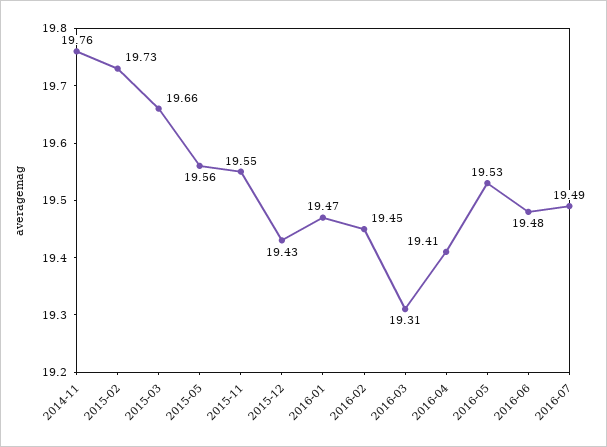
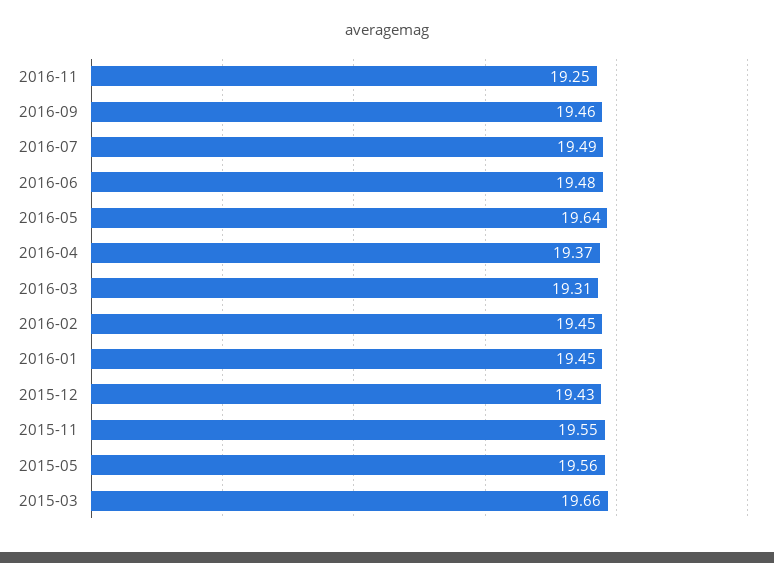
2014-11: 19.76 -> none
2015-02: 19.73 -> none
2016-01: 19.47 -> 19.45
2016-04: 19.41 -> 19.37
2016-05: 19.53 -> 19.64
2016-11: none -> 19.25
2016-09: none -> 19.46

